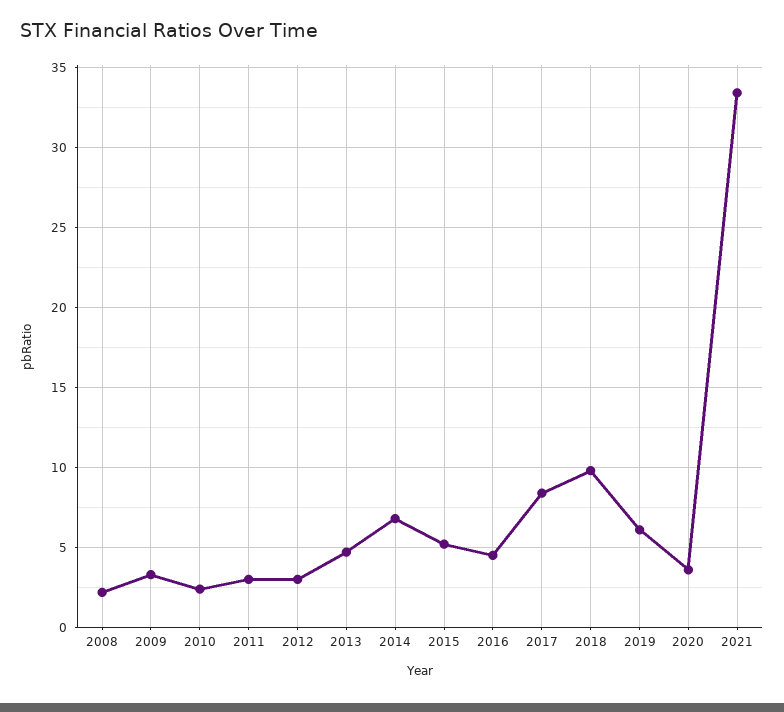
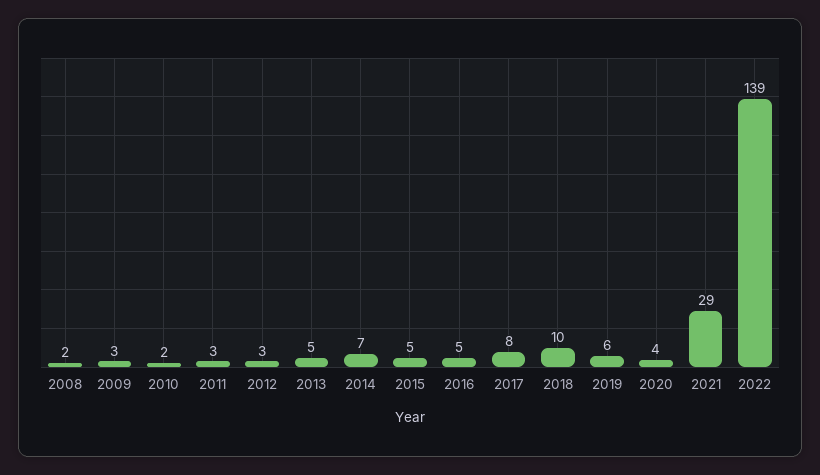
2021: 33.5 -> 29
2022: none -> 139

